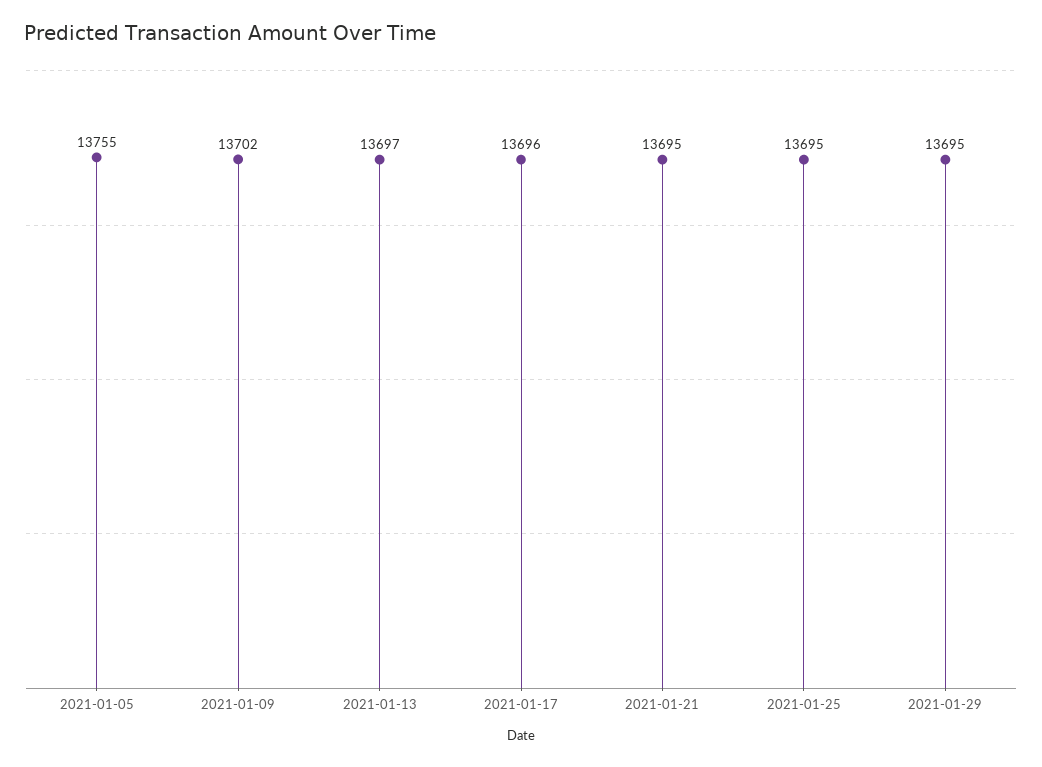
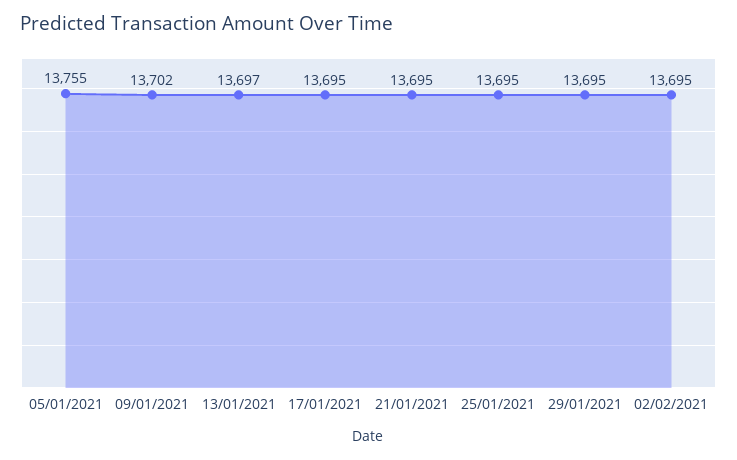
2021-01-17: 13696 -> 13695
02/02/2021: none -> 13695

